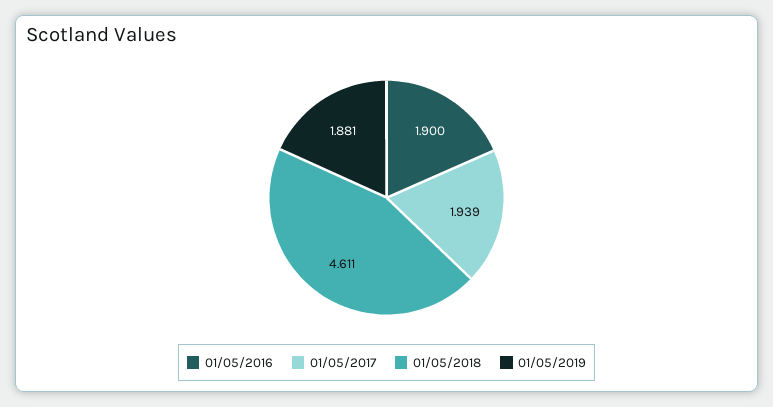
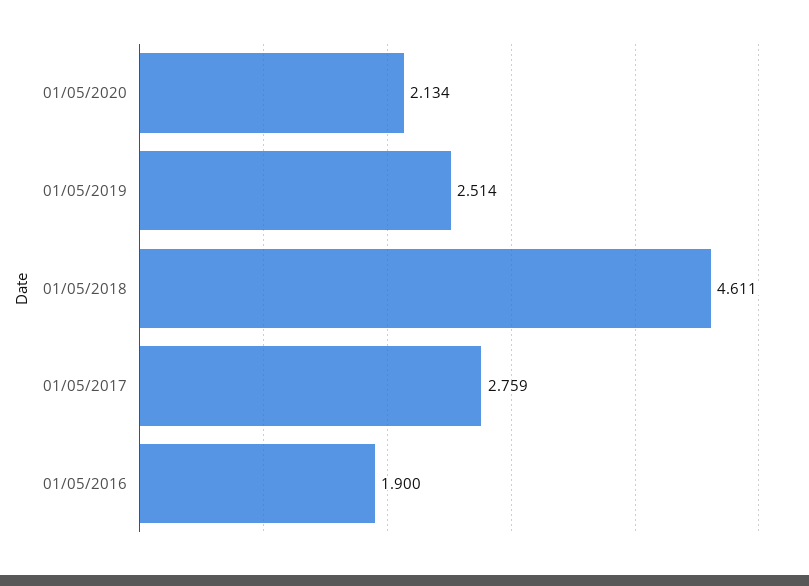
01/05/2017: 1.939 -> 2.759
01/05/2019: 1.881 -> 2.514
01/05/2020: none -> 2.134

